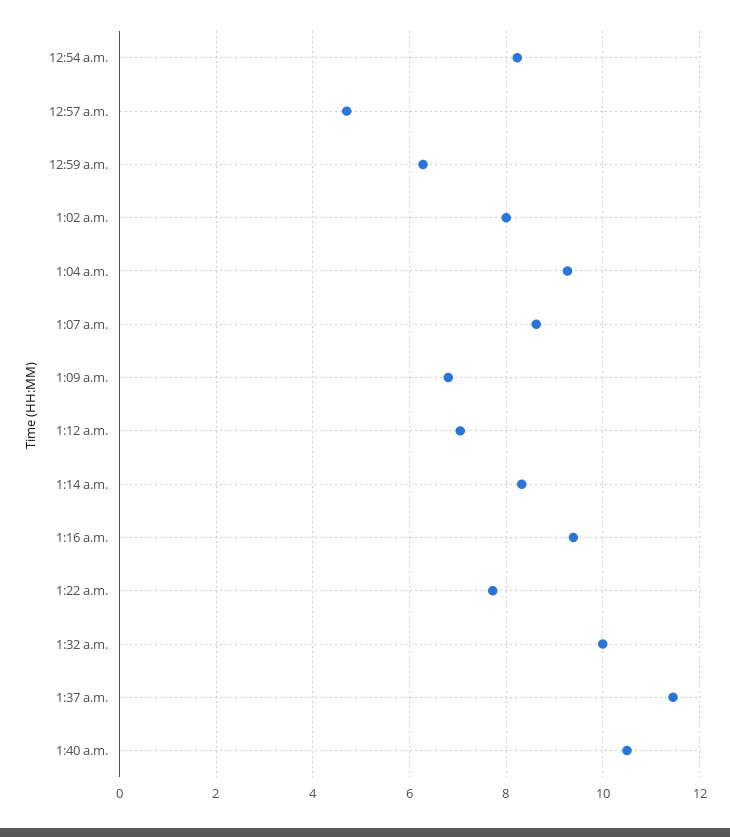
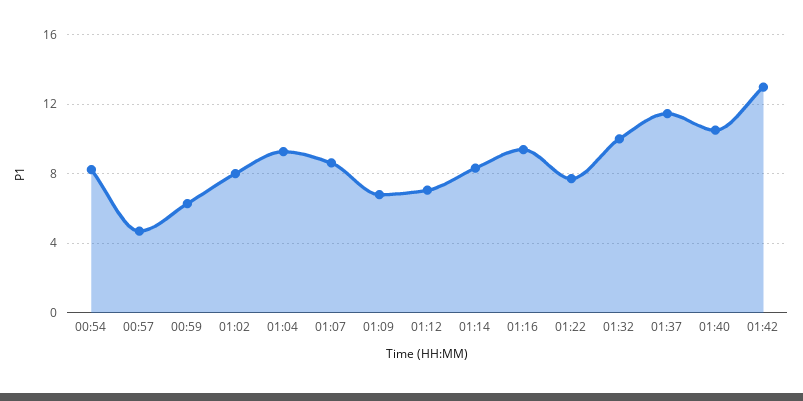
01:42: none -> 13

